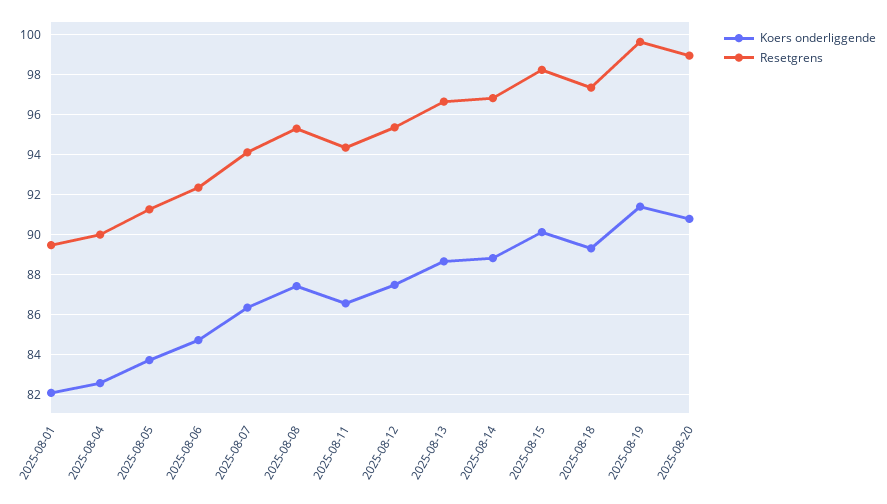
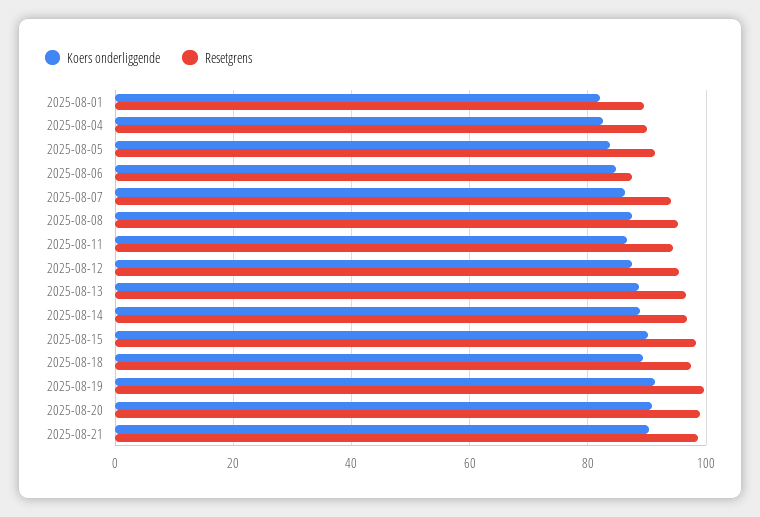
Resetgrens, 2025-08-06: 92.5 -> 88
Koers onderliggende, 2025-08-21: none -> 90
Resetgrens, 2025-08-21: none -> 98

